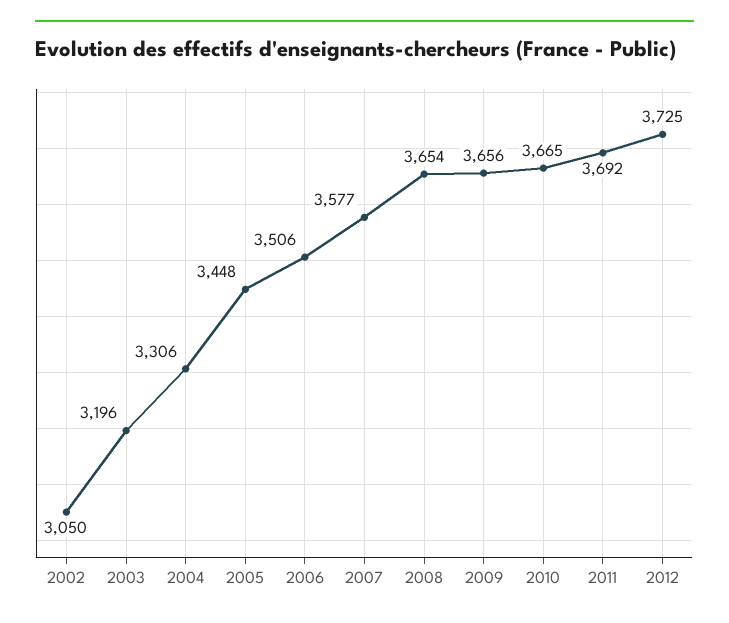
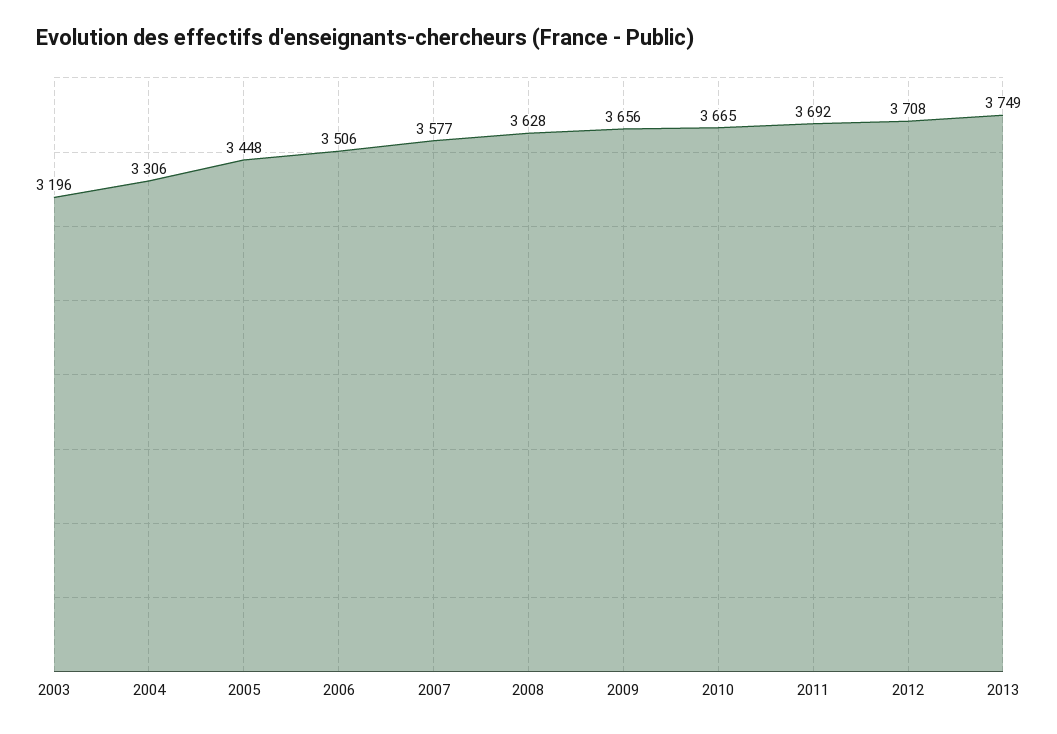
2002: 3050 -> none
2008: 3654 -> 3628
2012: 3725 -> 3708
2013: none -> 3749

